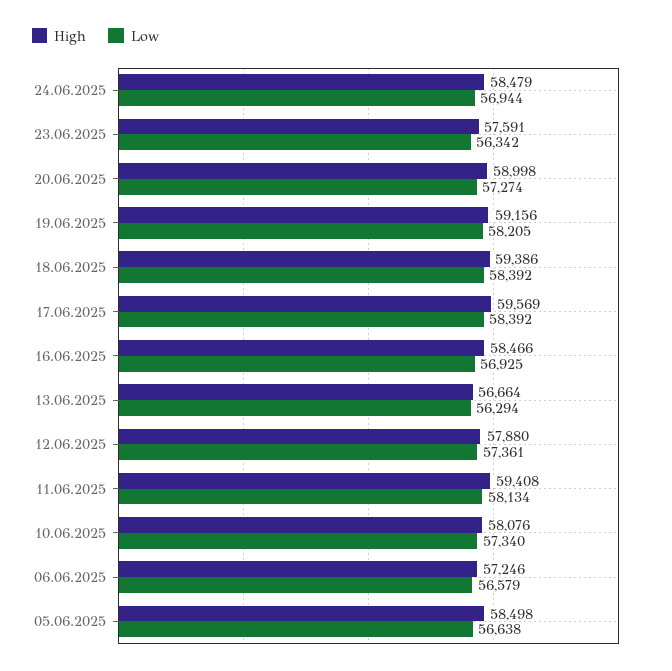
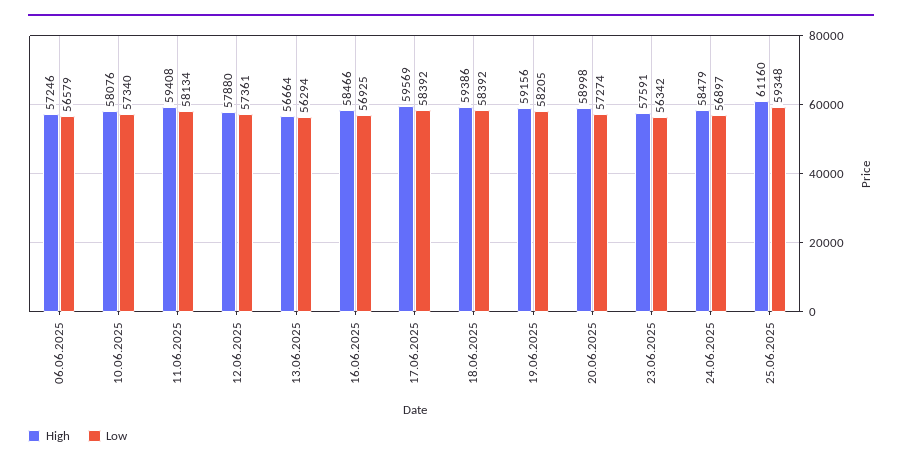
Low, 24.06.2025: 56944 -> 56897
High, 05.06.2025: 58498 -> none
Low, 05.06.2025: 56638 -> none
High, 25.06.2025: none -> 61160
Low, 25.06.2025: none -> 59348

